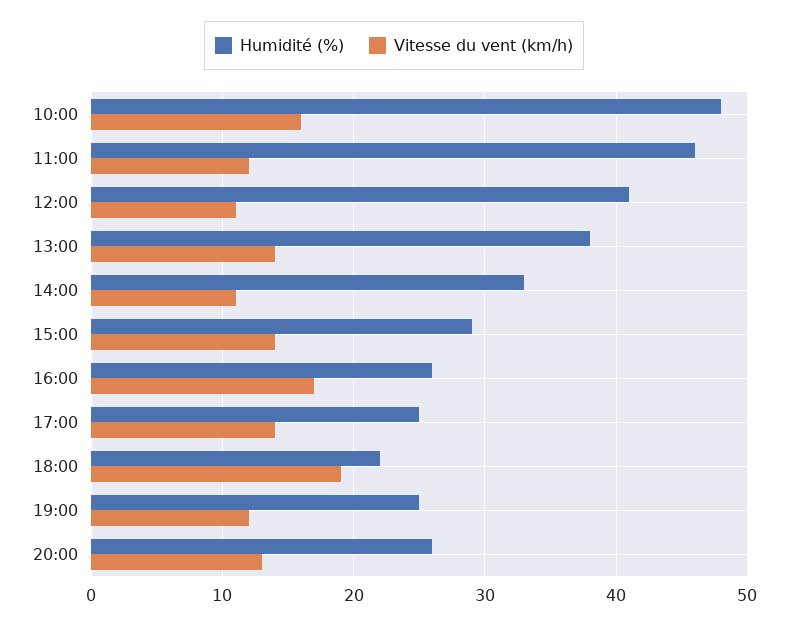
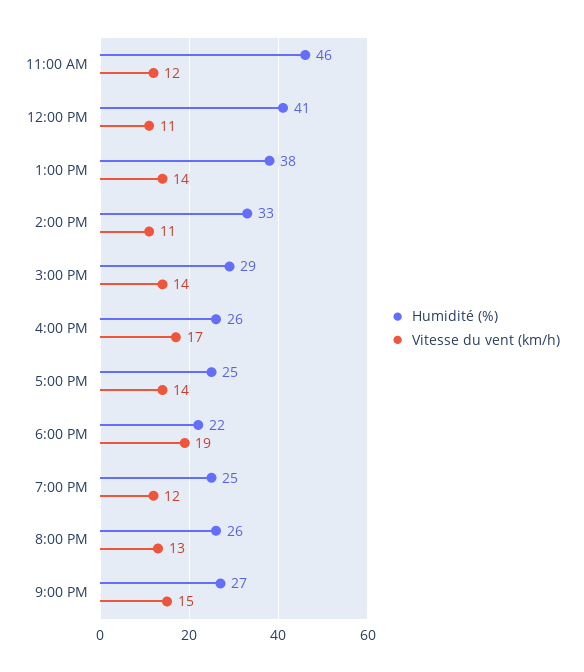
Humidité (%), 10:00: 48 -> none
Vitesse du vent (km/h), 10:00: 16 -> none
Humidité (%), 9:00 PM: none -> 27
Vitesse du vent (km/h), 9:00 PM: none -> 15

